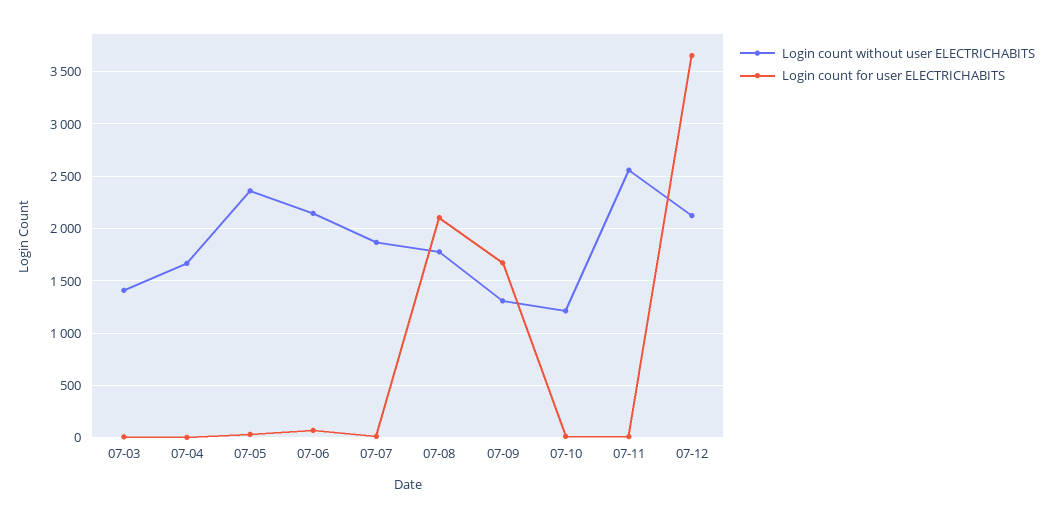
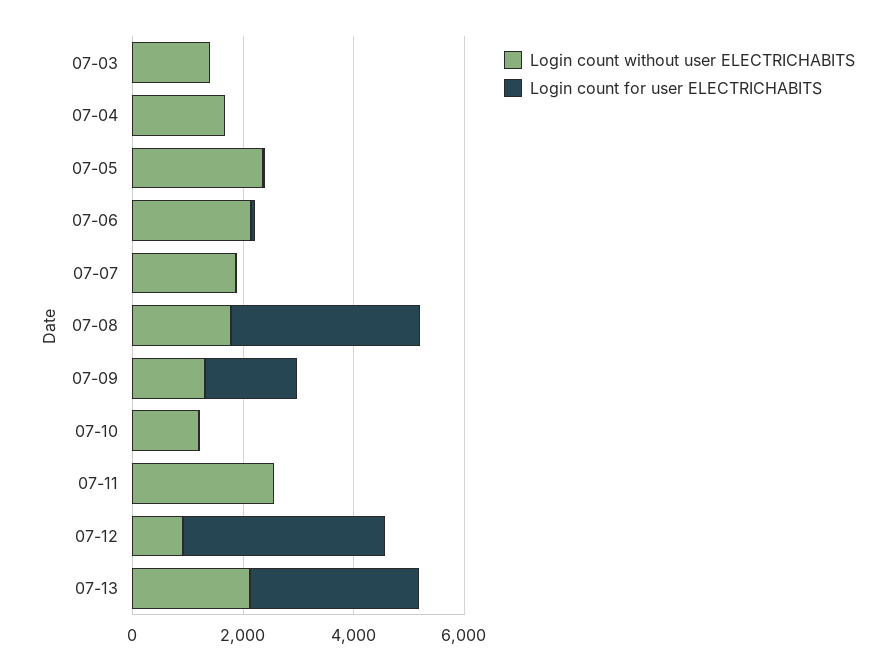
Login count for user ELECTRICHABITS, 07-08: 2100 -> 3500
Login count without user ELECTRICHABITS, 07-12: 2100 -> 1000
Login count without user ELECTRICHABITS, 07-13: none -> 2000
Login count for user ELECTRICHABITS, 07-13: none -> 3000

